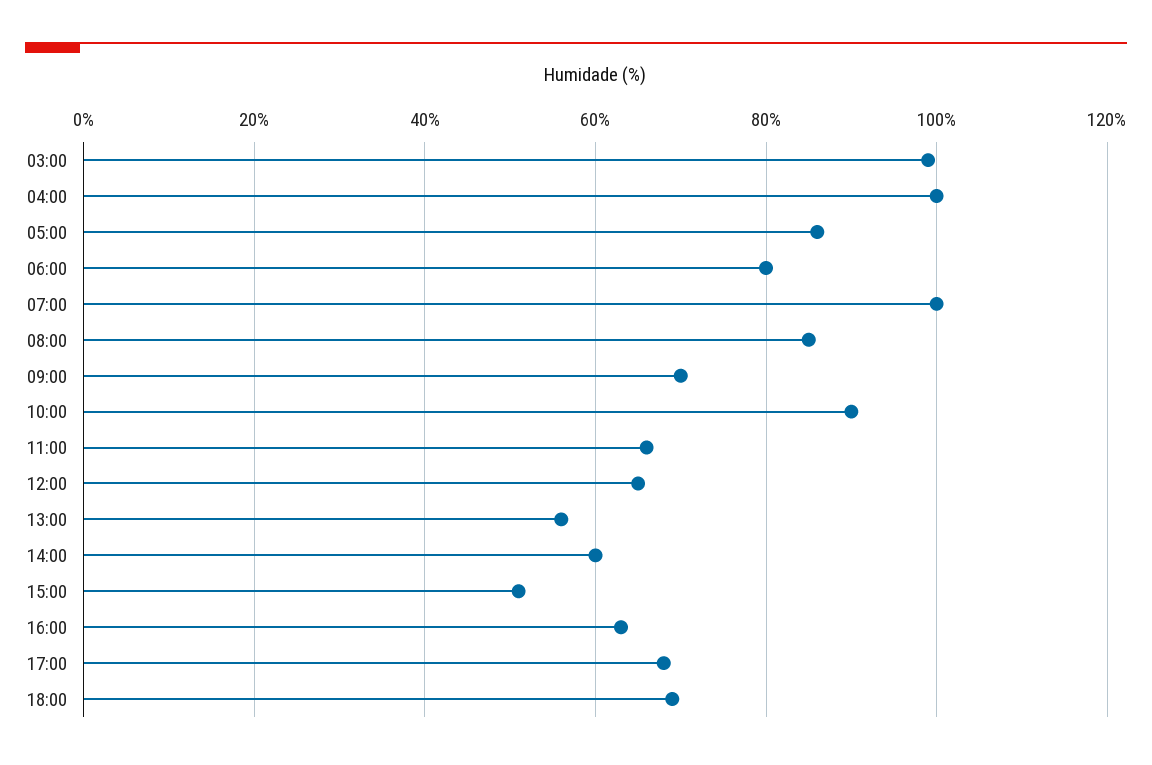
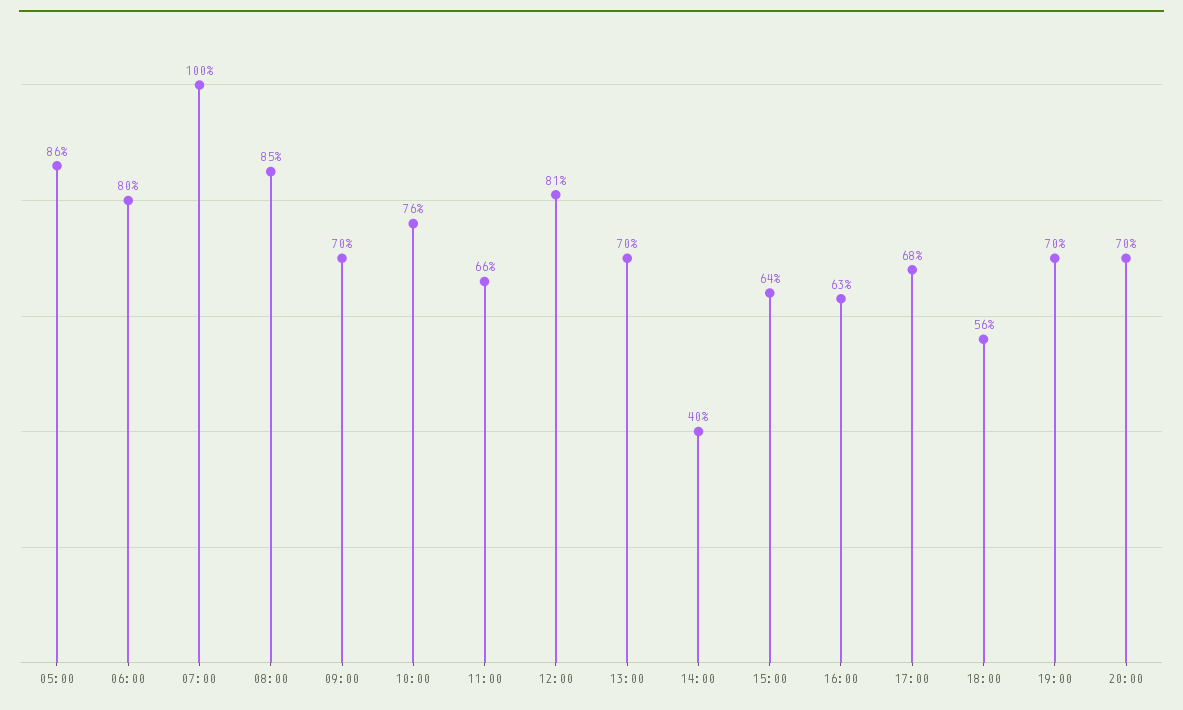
03:00: 100 -> none
04:00: 100 -> none
10:00: 90 -> 76
12:00: 65 -> 81
13:00: 55 -> 70
14:00: 60 -> 40
15:00: 50 -> 64
18:00: 70 -> 56
19:00: none -> 70
20:00: none -> 70

